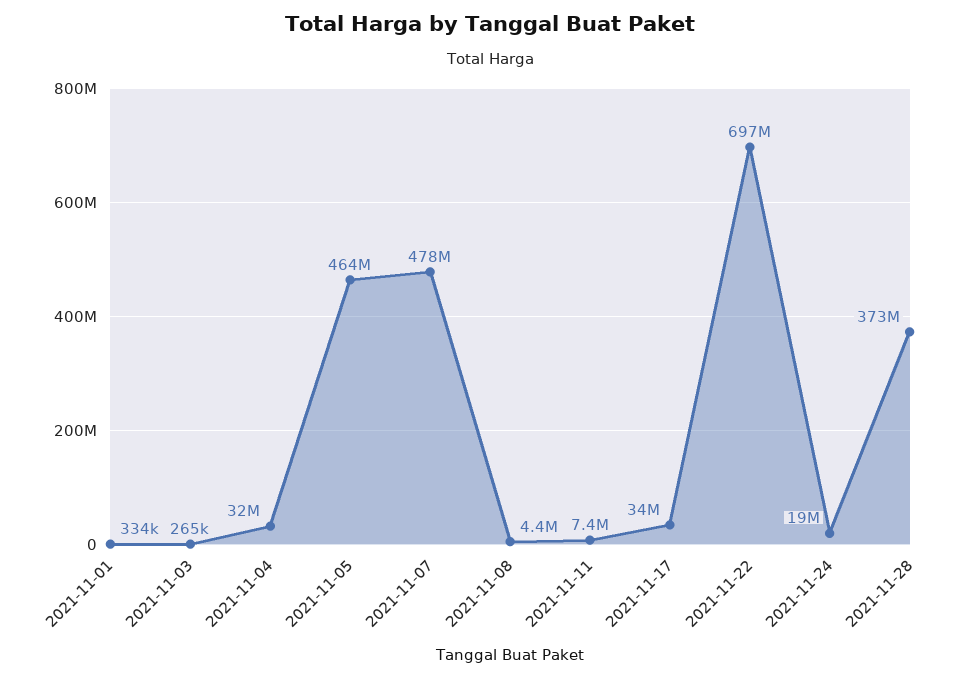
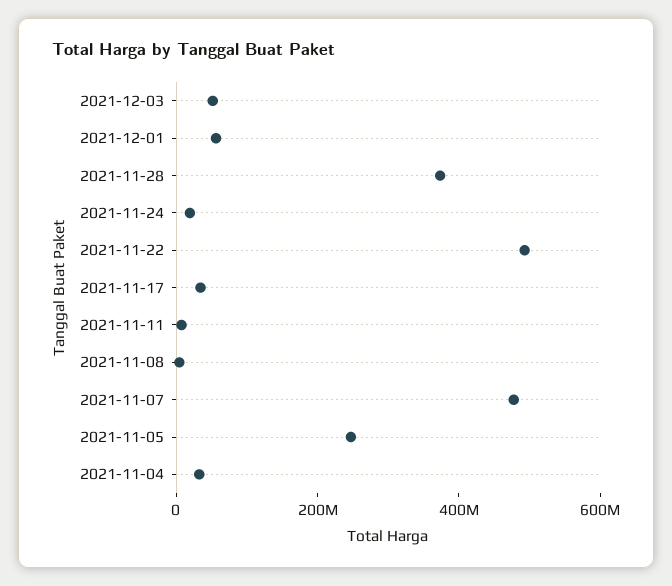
2021-11-01: 334000 -> none
2021-11-03: 265000 -> none
2021-11-05: 464000000 -> 250000000
2021-11-22: 697000000 -> 500000000
2021-12-03: none -> 50000000
2021-12-01: none -> 50000000

